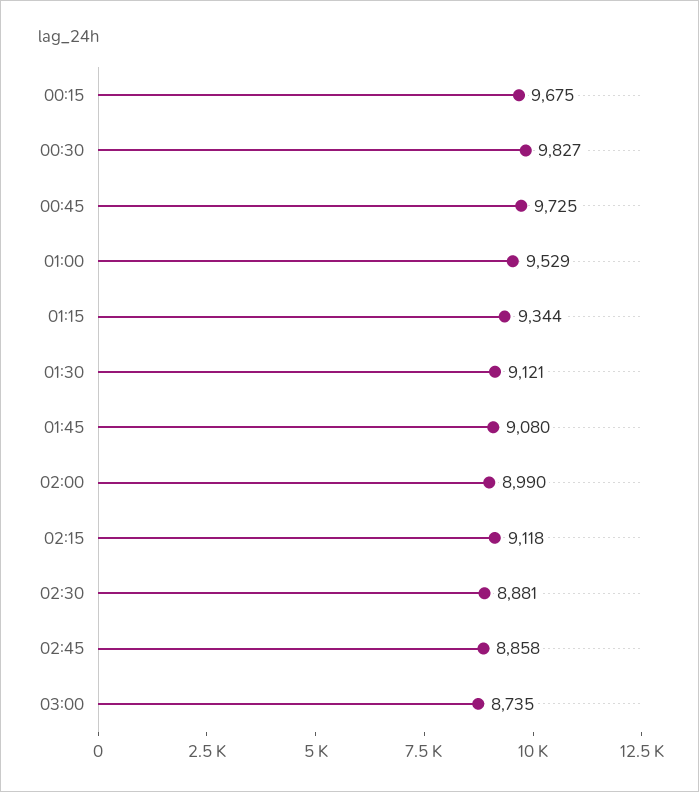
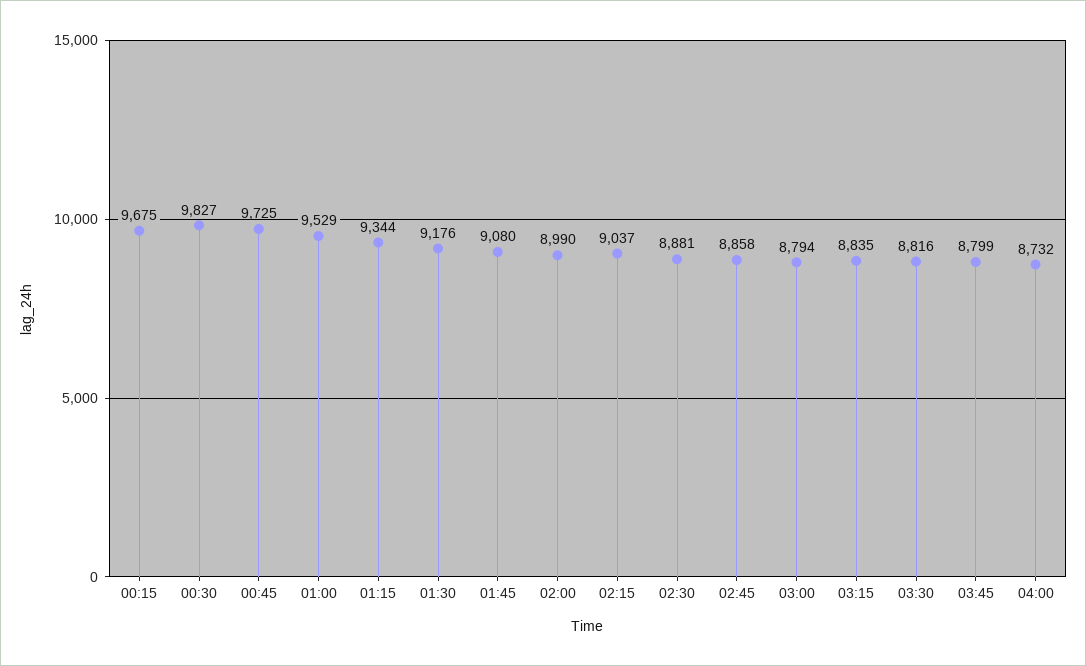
01:30: 9121 -> 9176
02:15: 9118 -> 9037
03:00: 8735 -> 8794
03:15: none -> 8835
03:30: none -> 8816
03:45: none -> 8799
04:00: none -> 8732

